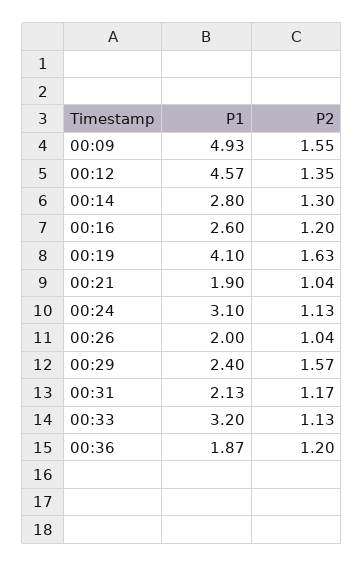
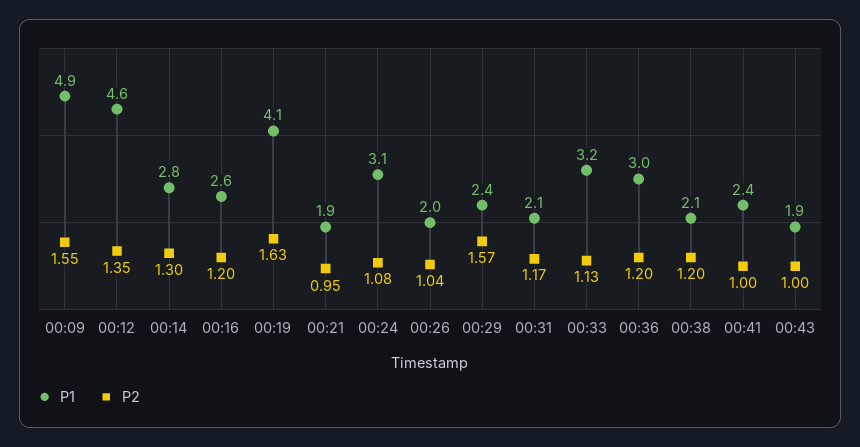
P2, 00:21: 1.04 -> 0.95
P2, 00:24: 1.13 -> 1.08
P1, 00:36: 1.87 -> 3
P1, 00:38: none -> 2.1
P2, 00:38: none -> 1.2
P1, 00:41: none -> 2.4
P2, 00:41: none -> 1
P1, 00:43: none -> 1.9
P2, 00:43: none -> 1

